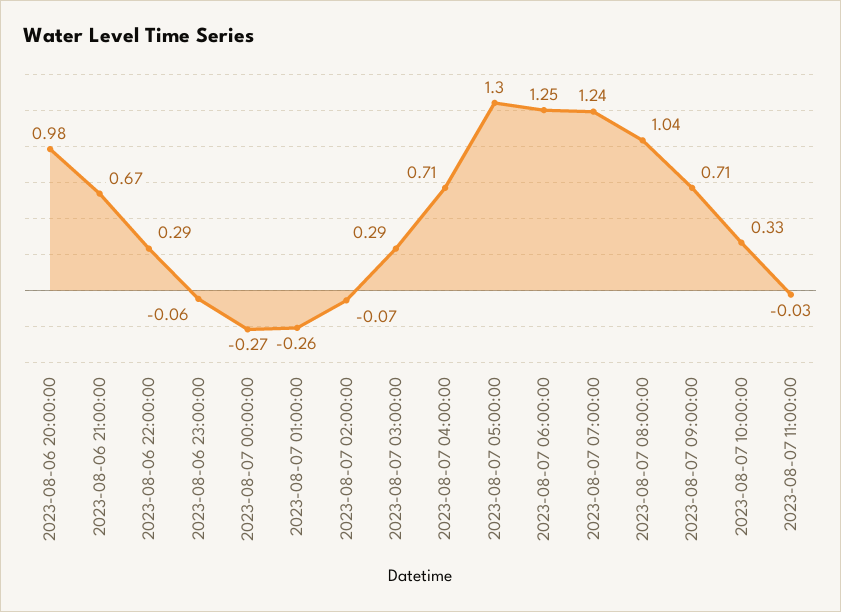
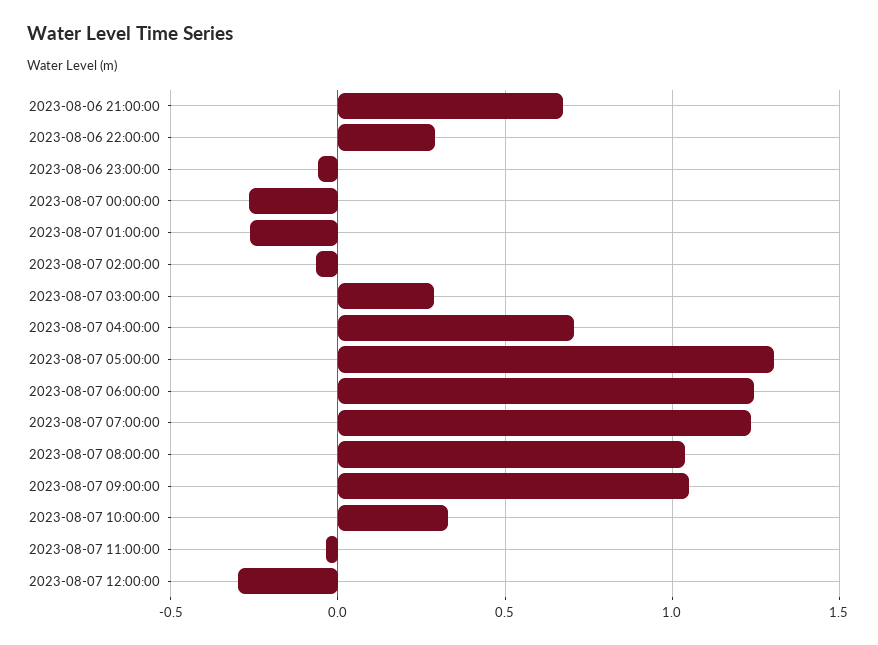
2023-08-06 20:00:00: 0.98 -> none
2023-08-07 09:00:00: 0.71 -> 1.05
2023-08-07 12:00:00: none -> -0.3

